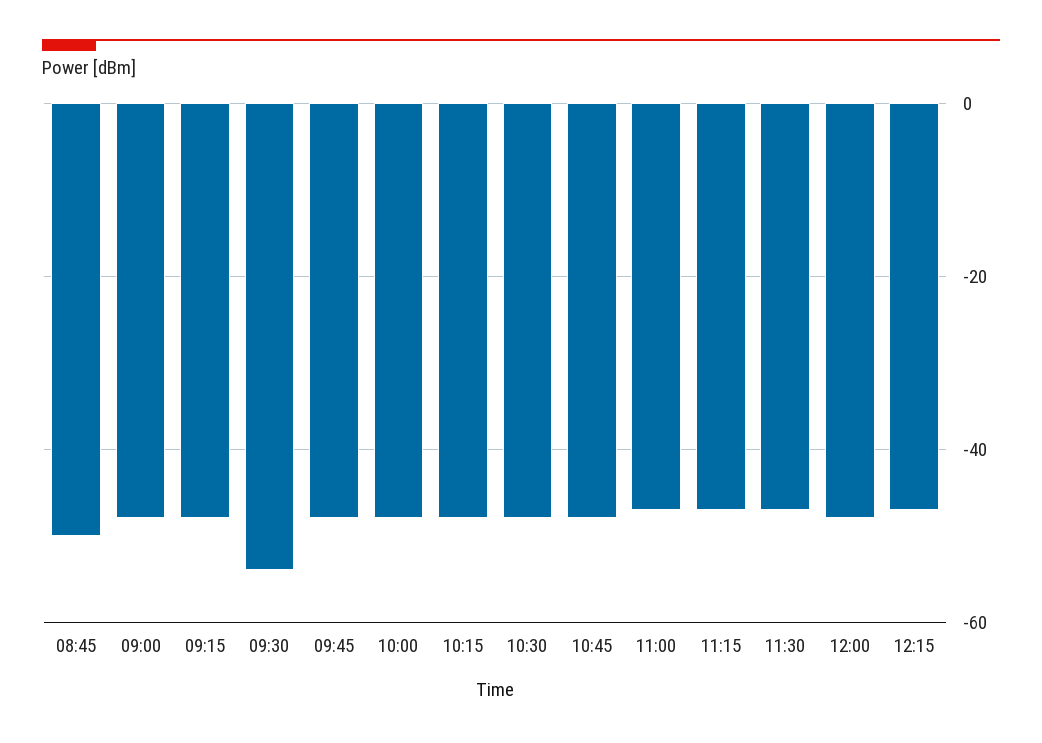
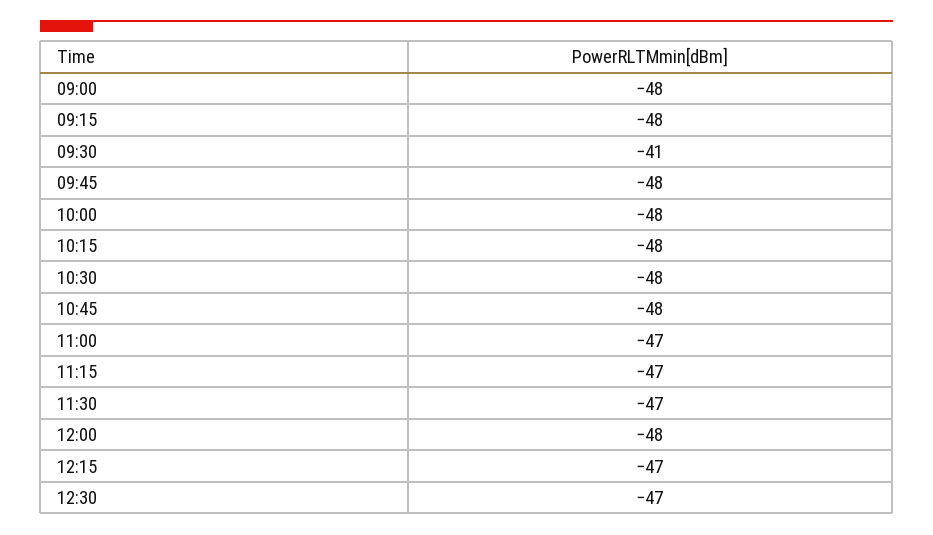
08:45: -50 -> none
09:30: -55 -> -41
12:30: none -> -47

